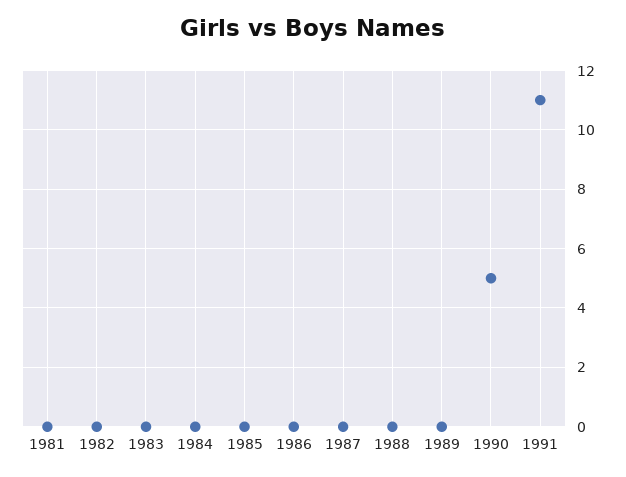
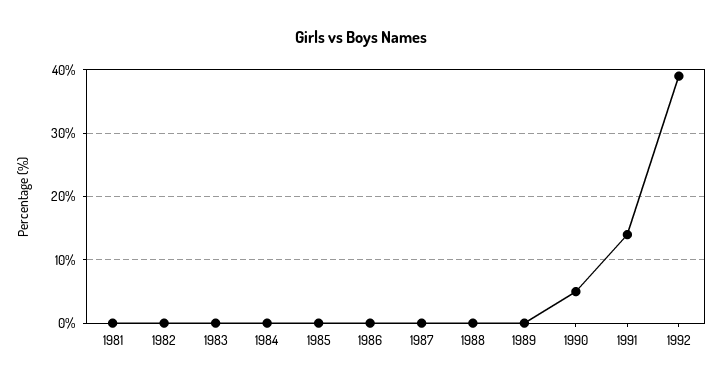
1991: 11 -> 14
1992: none -> 39

